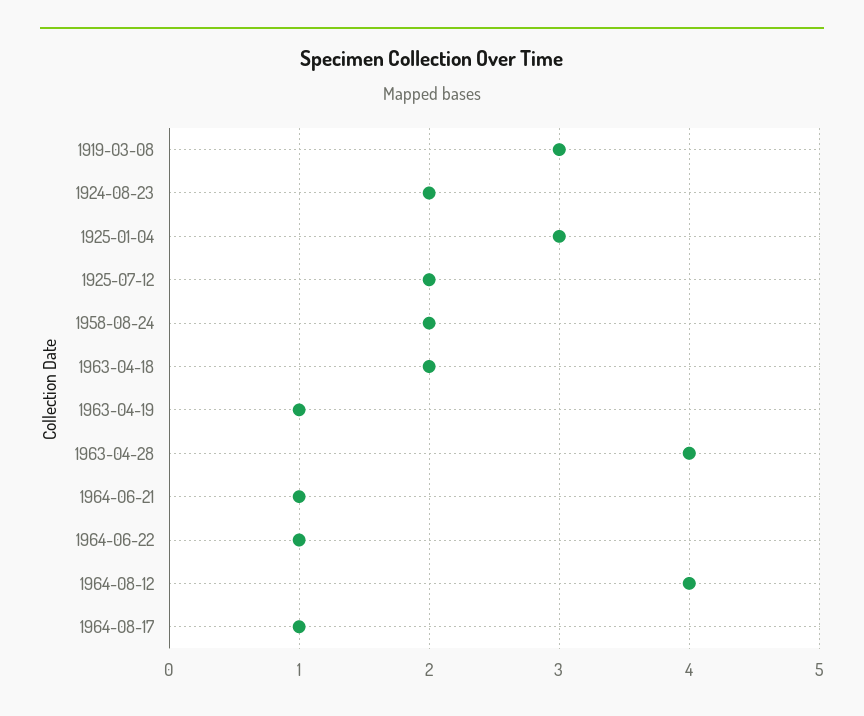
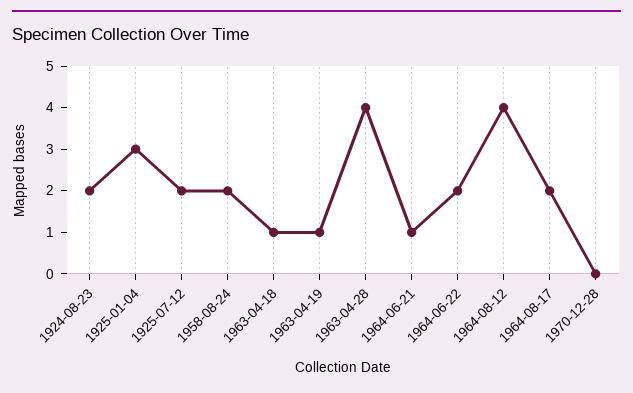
1919-03-08: 3 -> none
1963-04-18: 2 -> 1
1964-06-22: 1 -> 2
1964-08-17: 1 -> 2
1970-12-28: none -> 0

